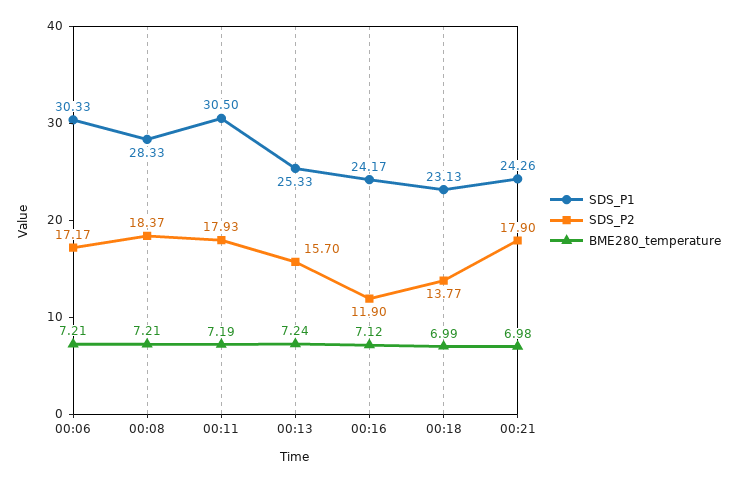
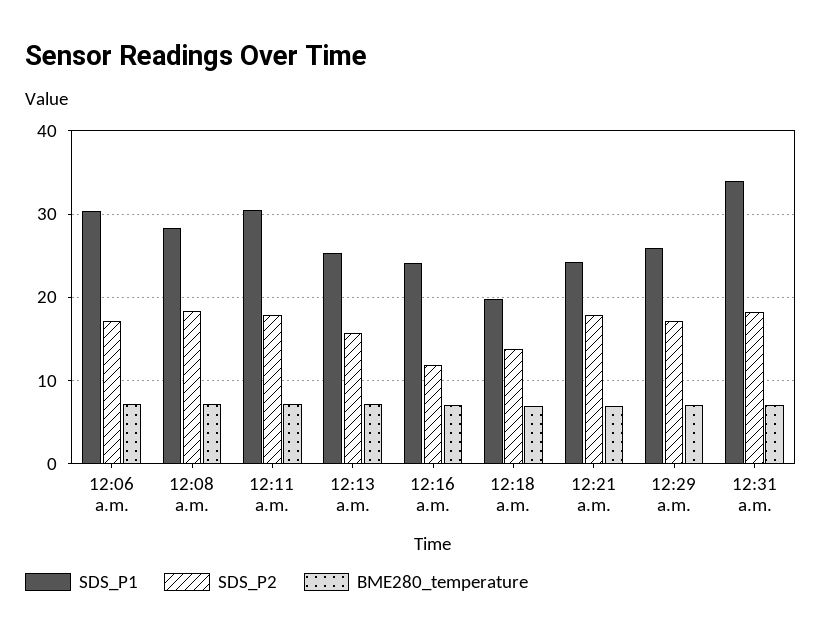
SDS_P1, 00:18: 23.13 -> 20
SDS_P1, 12:29 a.m.: none -> 26
SDS_P2, 12:29 a.m.: none -> 17
BME280_temperature, 12:29 a.m.: none -> 7
SDS_P1, 12:31 a.m.: none -> 34
SDS_P2, 12:31 a.m.: none -> 18
BME280_temperature, 12:31 a.m.: none -> 7

